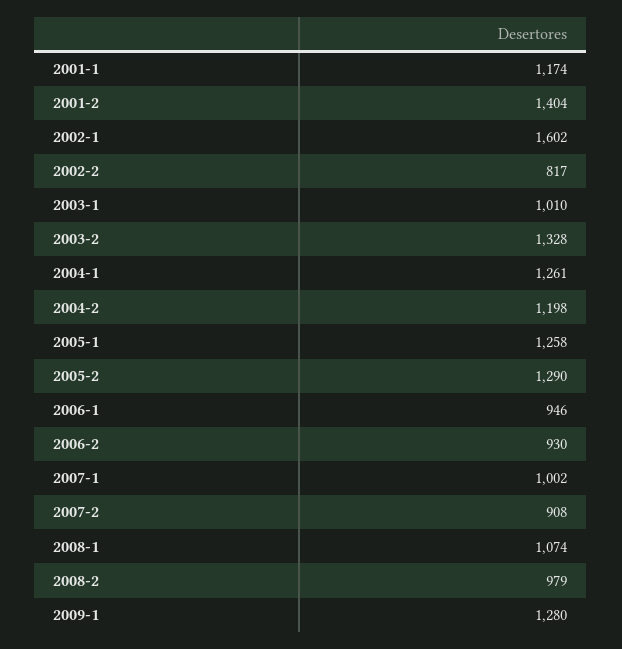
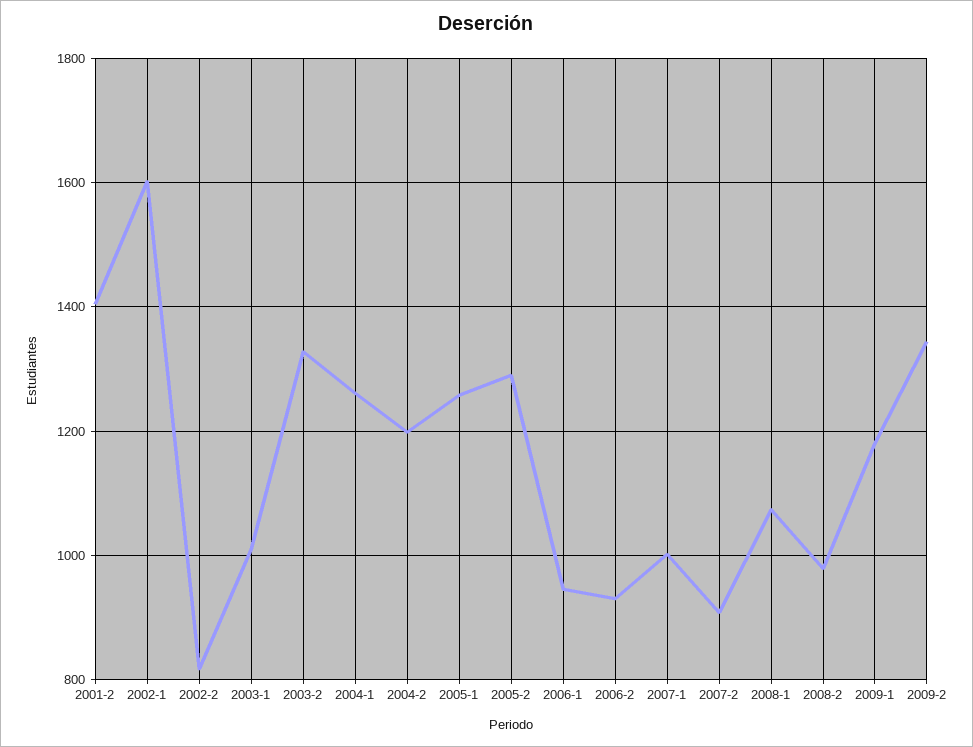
2001-1: 1174 -> none
2009-1: 1280 -> 1180
2009-2: none -> 1340

